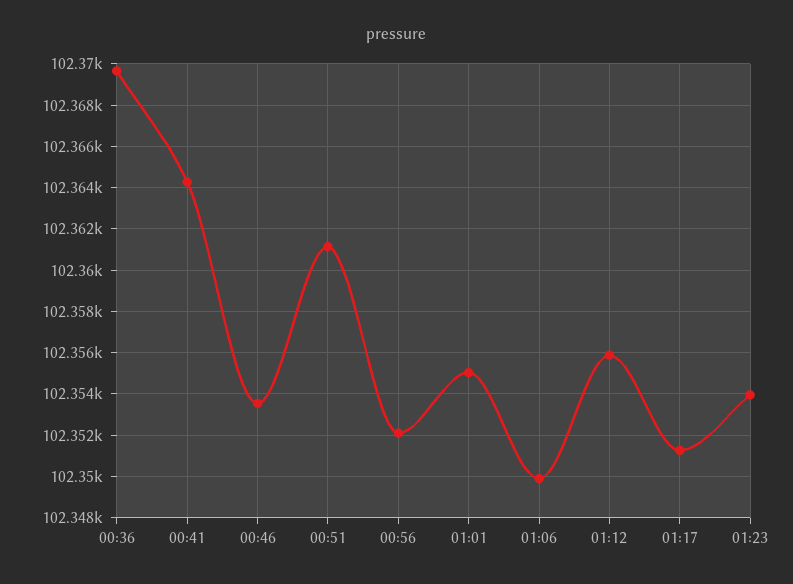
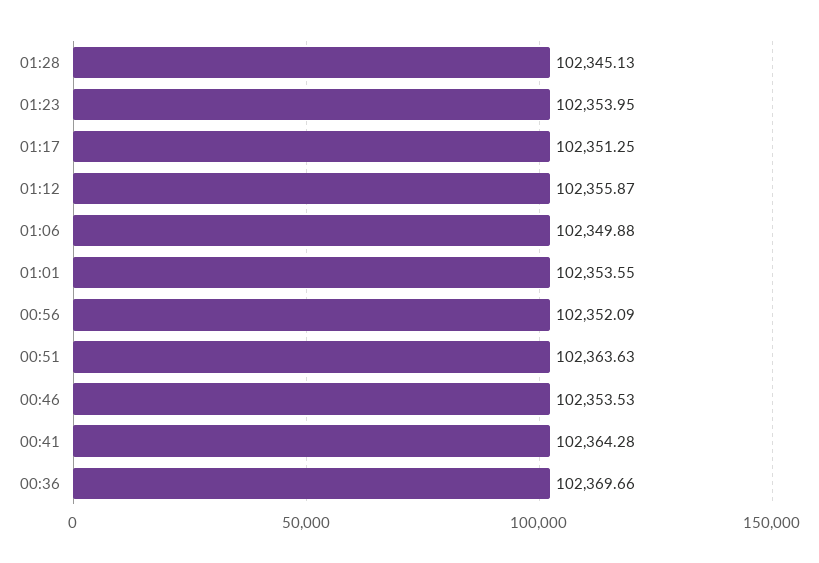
00:51: 102361 -> 102363.63
01:01: 102355 -> 102353.55
01:28: none -> 102345.13

